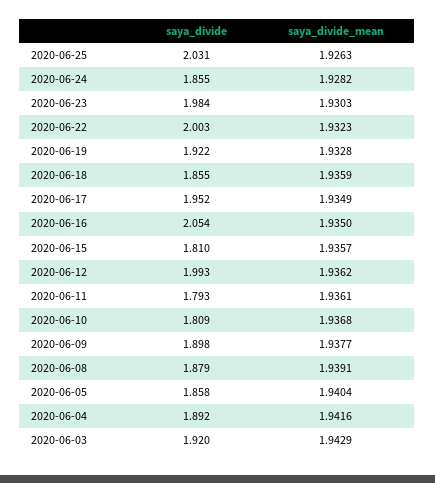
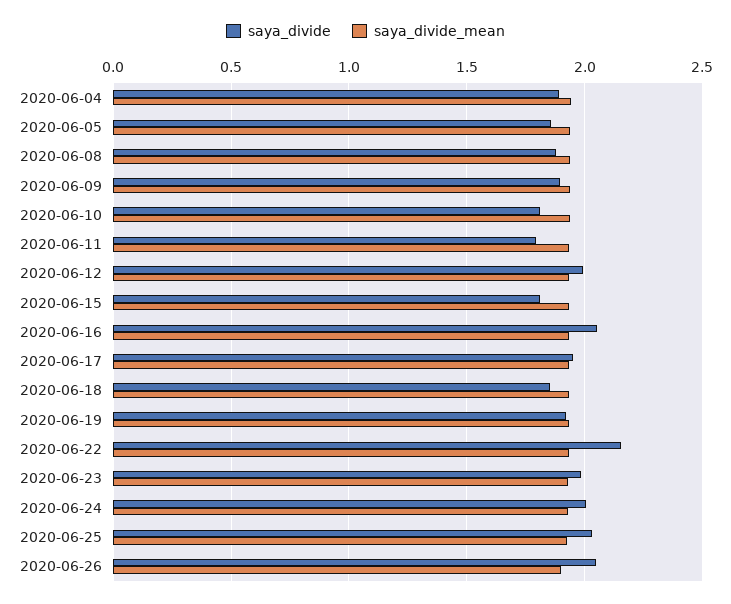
saya_divide, 2020-06-24: 1.855 -> 2
saya_divide, 2020-06-22: 2.003 -> 2.15
saya_divide, 2020-06-03: 1.92 -> none
saya_divide_mean, 2020-06-03: 1.9429 -> none
saya_divide, 2020-06-26: none -> 2.05
saya_divide_mean, 2020-06-26: none -> 1.9

